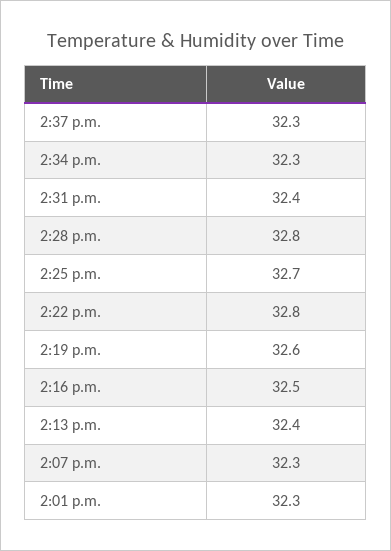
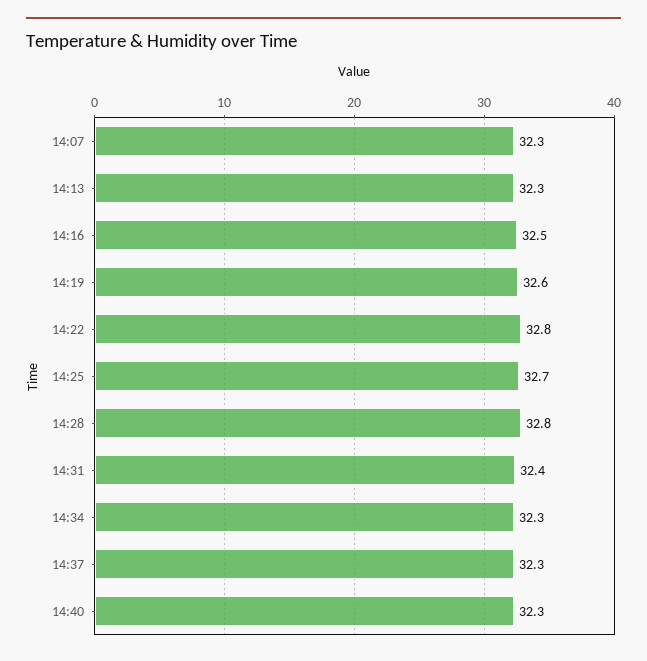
2:13 p.m.: 32.4 -> 32.3
2:01 p.m.: 32.3 -> none
14:40: none -> 32.3

